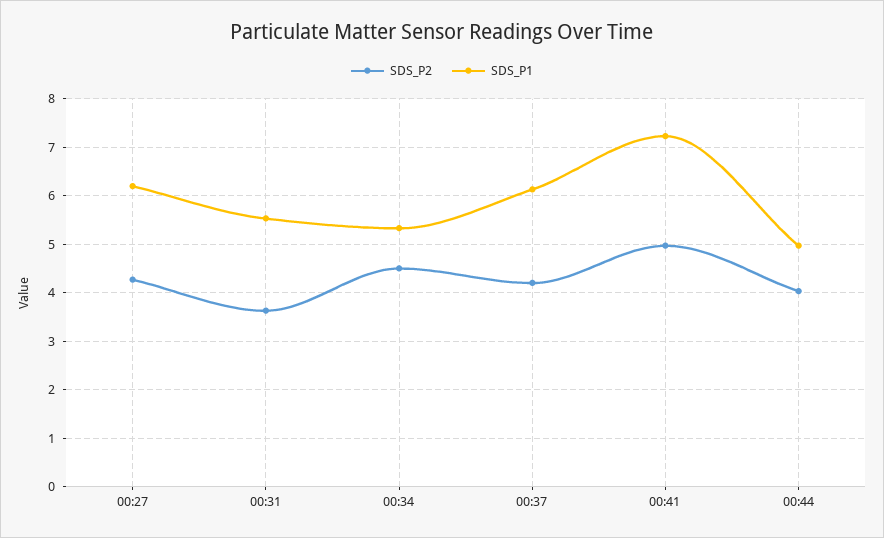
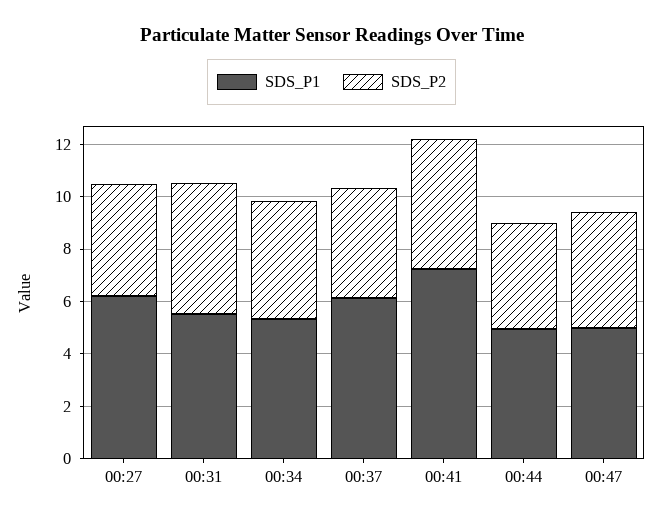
SDS_P2, 00:31: 3.6 -> 5
SDS_P1, 00:47: none -> 5
SDS_P2, 00:47: none -> 4.5

